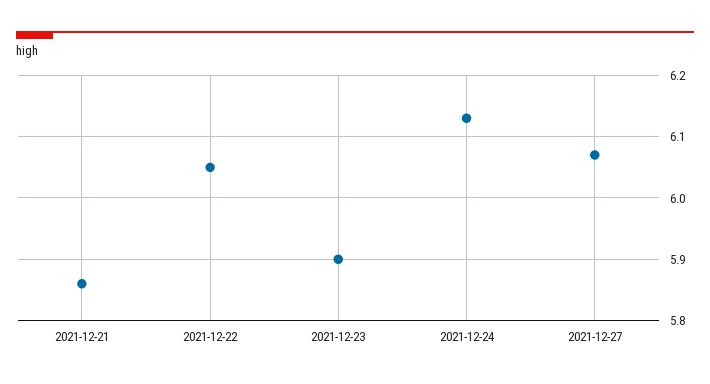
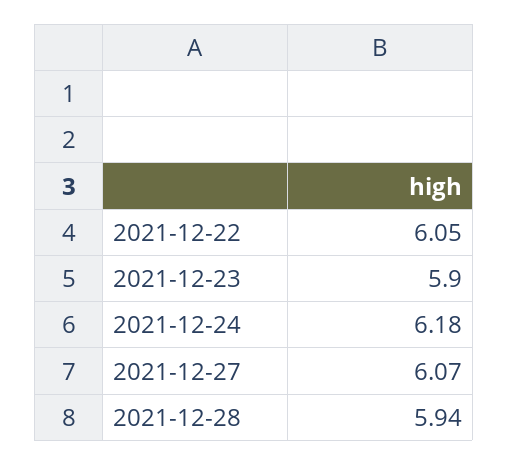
2021-12-21: 5.86 -> none
2021-12-24: 6.13 -> 6.18
2021-12-28: none -> 5.94

